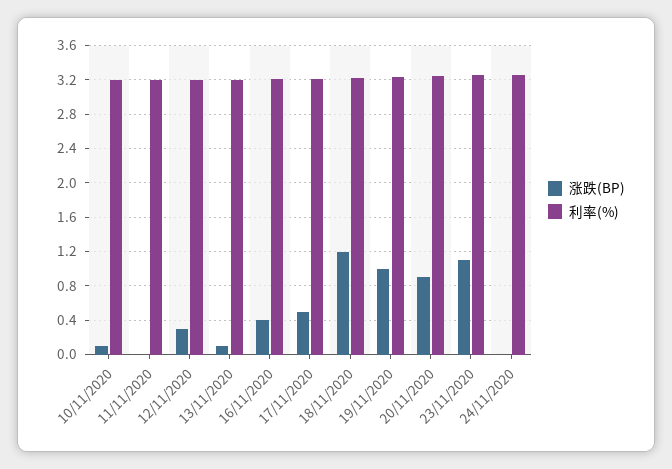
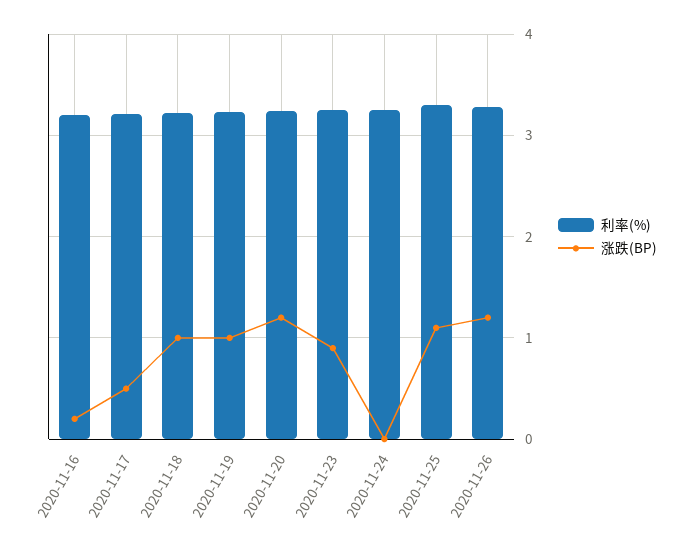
涨跌(BP), 10/11/2020: 0.1 -> none
利率(%), 10/11/2020: 3.2 -> none
涨跌(BP), 11/11/2020: 0 -> none
利率(%), 11/11/2020: 3.2 -> none
涨跌(BP), 12/11/2020: 0.3 -> none
利率(%), 12/11/2020: 3.2 -> none
涨跌(BP), 13/11/2020: 0.1 -> none
利率(%), 13/11/2020: 3.2 -> none
涨跌(BP), 16/11/2020: 0.4 -> 0.2
涨跌(BP), 18/11/2020: 1.2 -> 1
涨跌(BP), 20/11/2020: 0.9 -> 1.2
涨跌(BP), 23/11/2020: 1.1 -> 0.9
利率(%), 2020-11-25: none -> 3.3
涨跌(BP), 2020-11-25: none -> 1.1
利率(%), 2020-11-26: none -> 3.3
涨跌(BP), 2020-11-26: none -> 1.2

